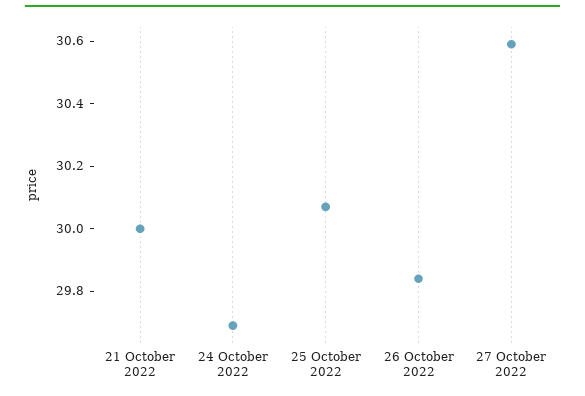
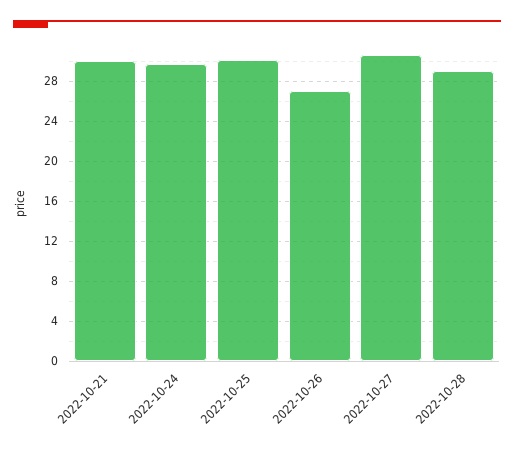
26 October 2022: 29.85 -> 27
2022-10-28: none -> 29

